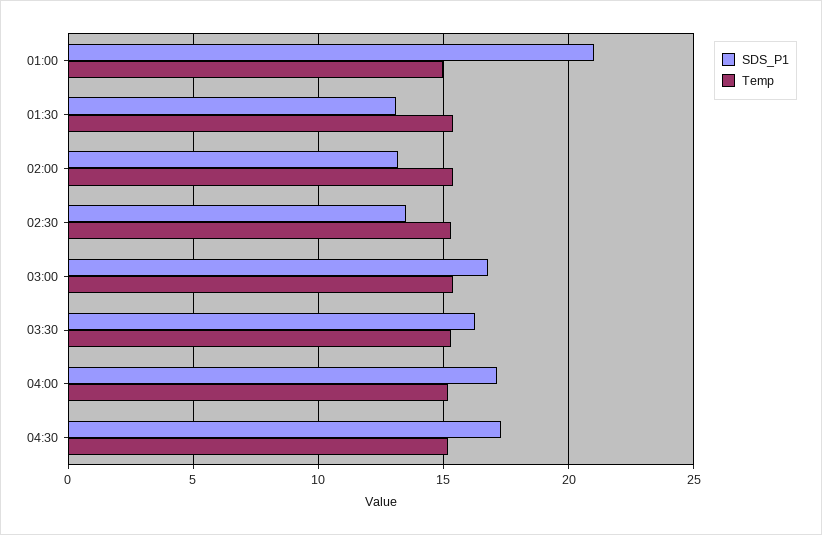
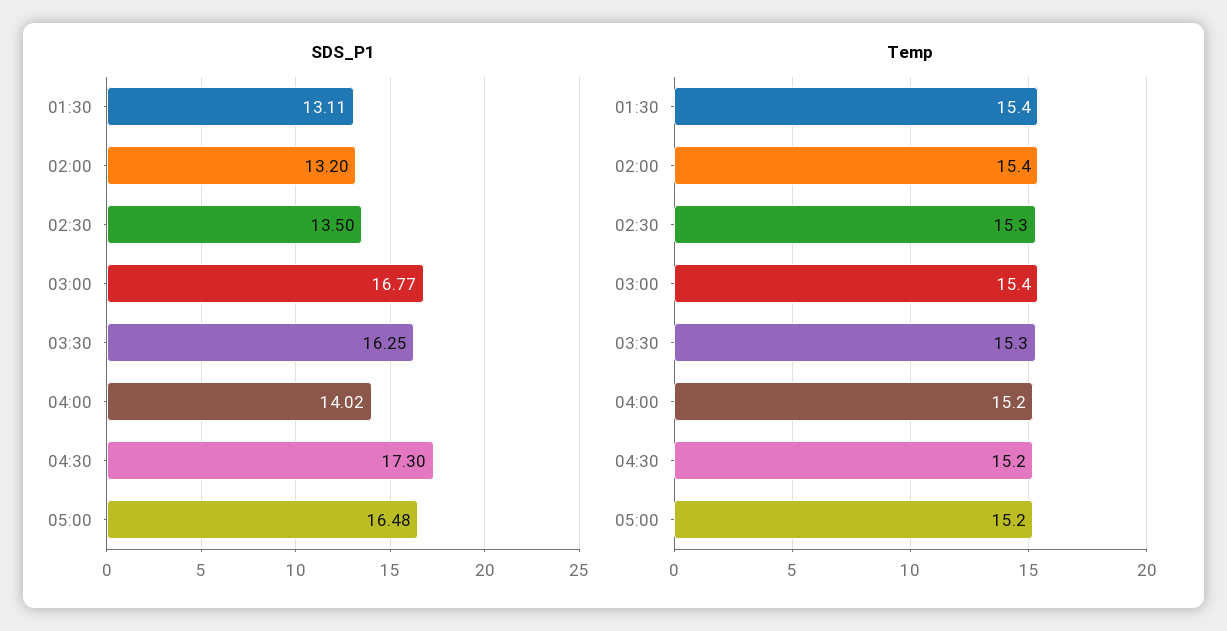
SDS_P1, 01:00: 21 -> none
Temp, 01:00: 15 -> none
SDS_P1, 04:00: 17 -> 14.02
SDS_P1, 05:00: none -> 16.48
Temp, 05:00: none -> 15.2

